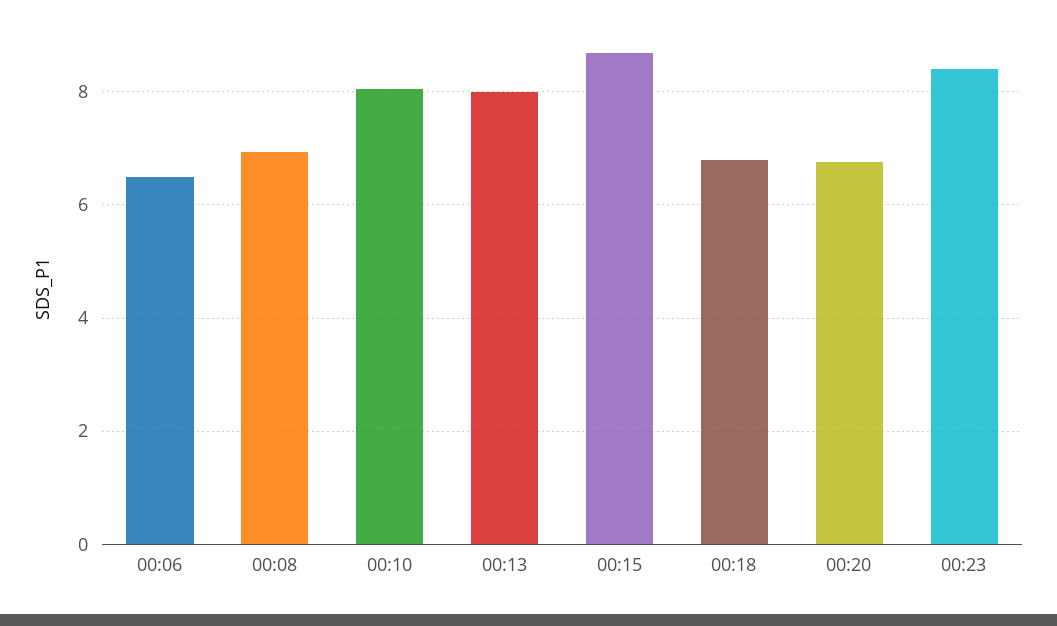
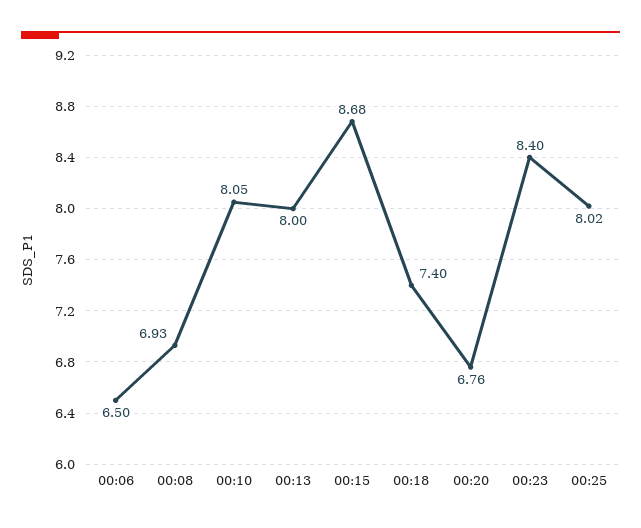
00:18: 6.8 -> 7.4
00:25: none -> 8.02

